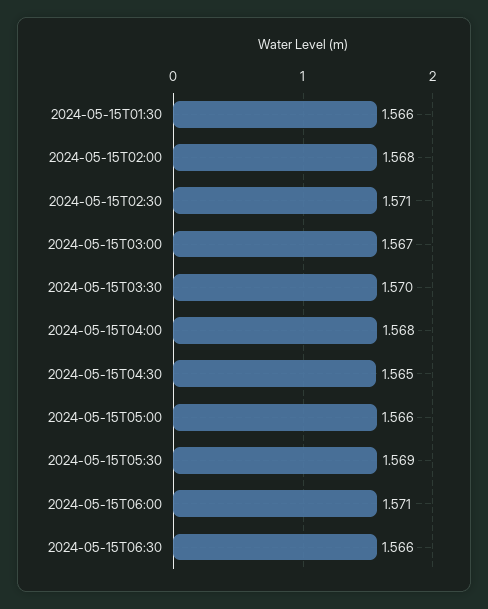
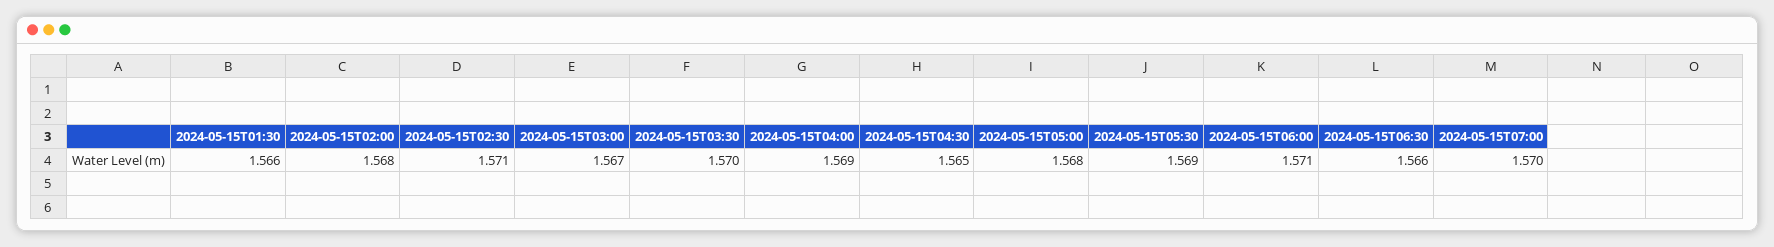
2024-05-15T04:00: 1.568 -> 1.569
2024-05-15T05:00: 1.566 -> 1.568
2024-05-15T07:00: none -> 1.57

